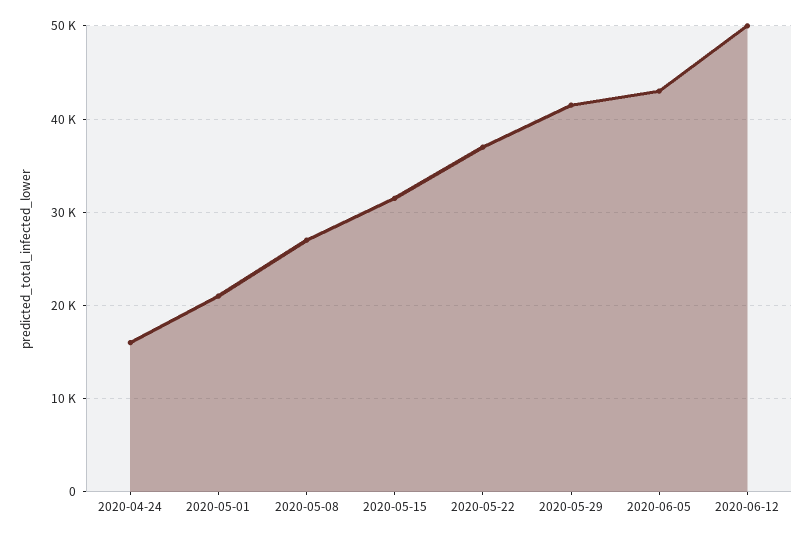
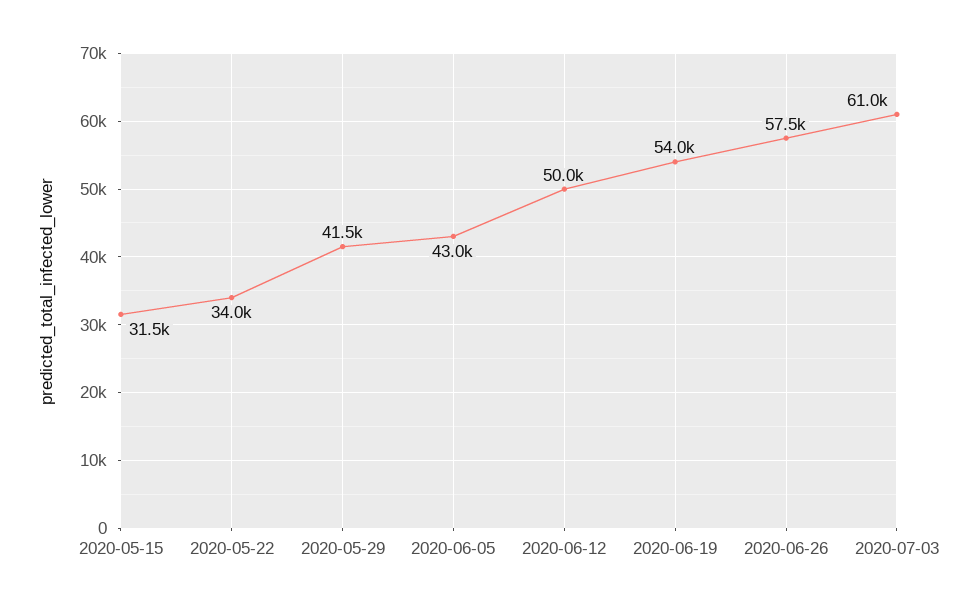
2020-04-24: 16000 -> none
2020-05-01: 21000 -> none
2020-05-08: 27000 -> none
2020-05-22: 37000 -> 34000
2020-06-19: none -> 54000
2020-06-26: none -> 57500
2020-07-03: none -> 61000

